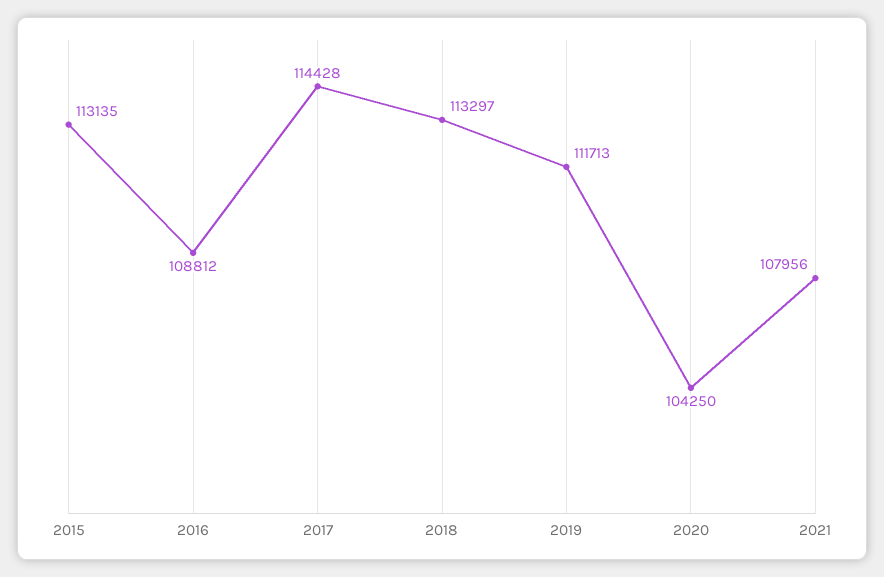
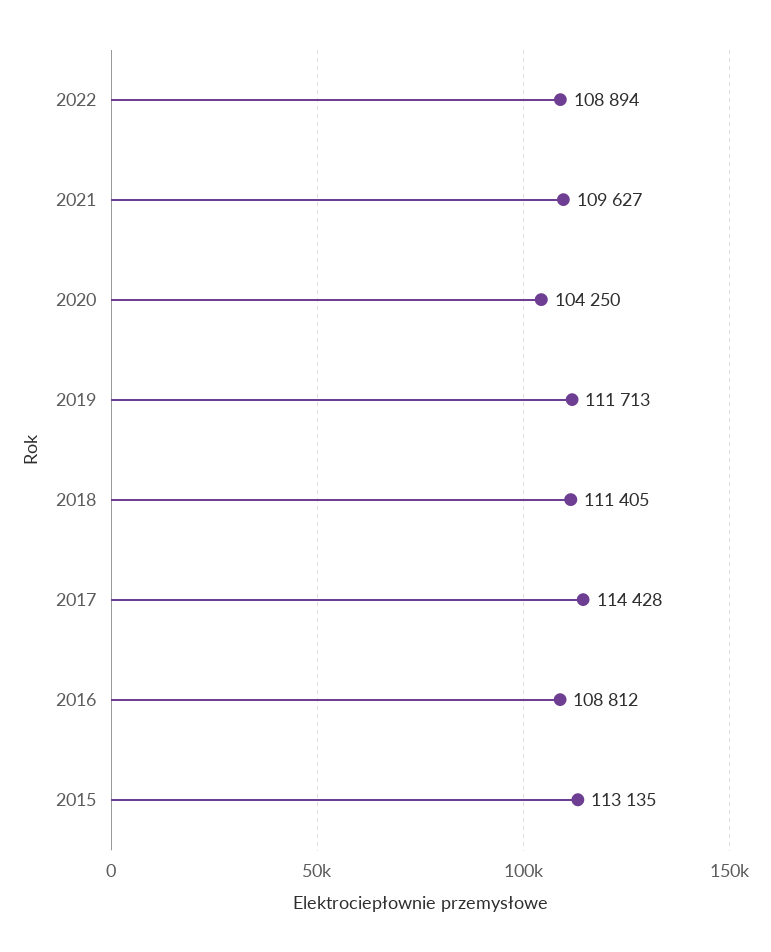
2018: 113297 -> 111405
2021: 107956 -> 109627
2022: none -> 108894

